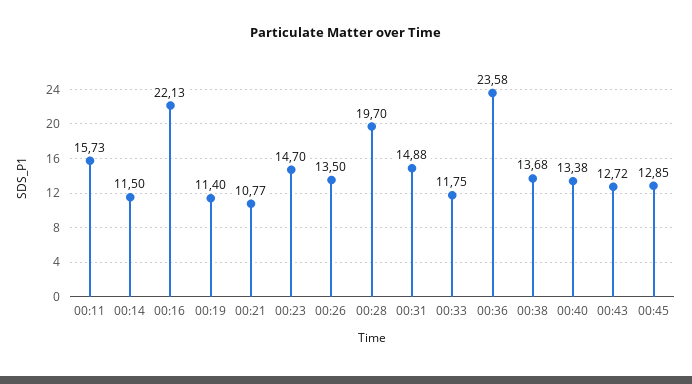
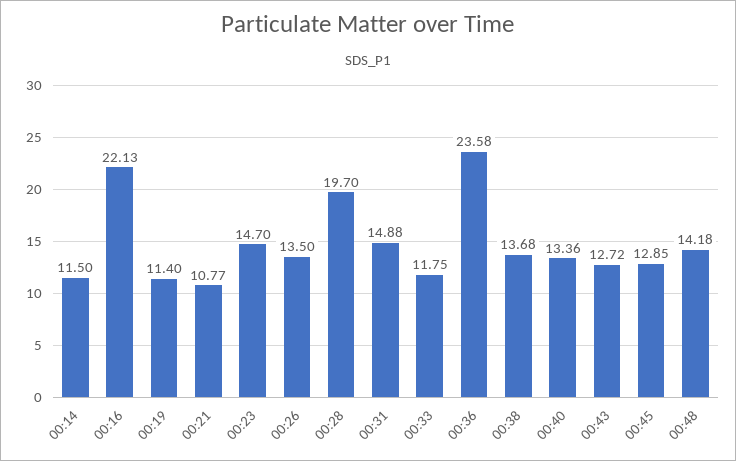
00:11: 15.73 -> none
00:40: 13.38 -> 13.36
00:48: none -> 14.18

